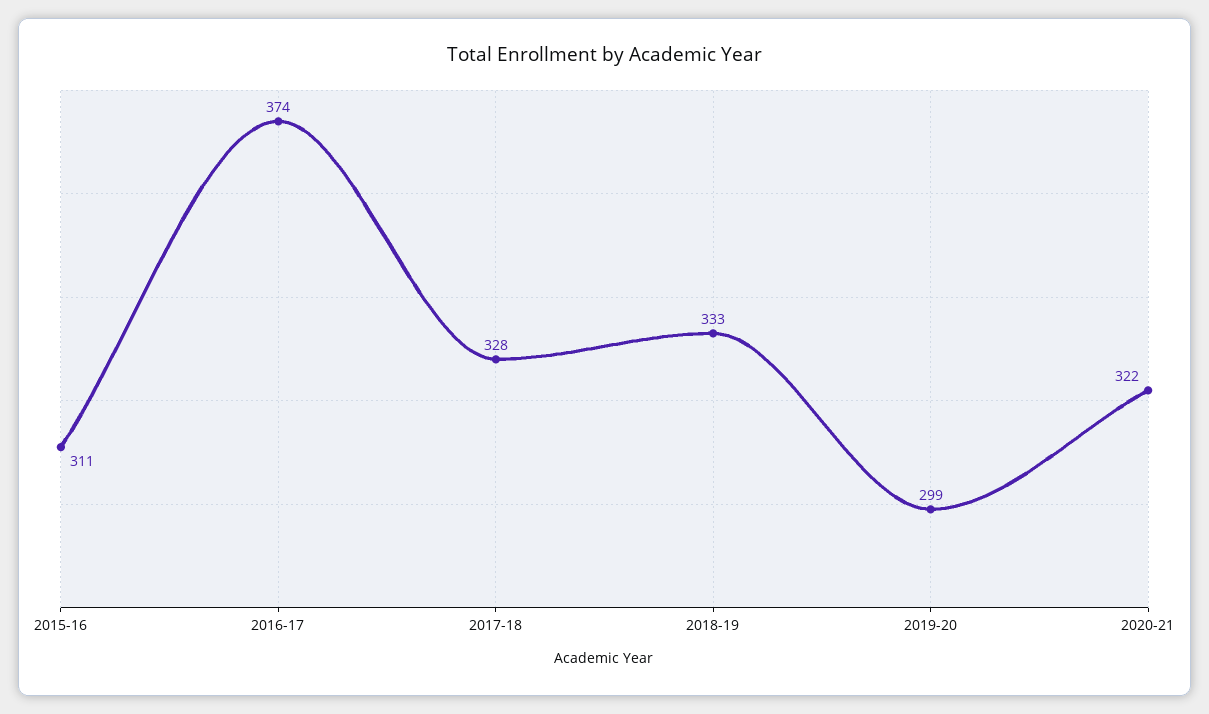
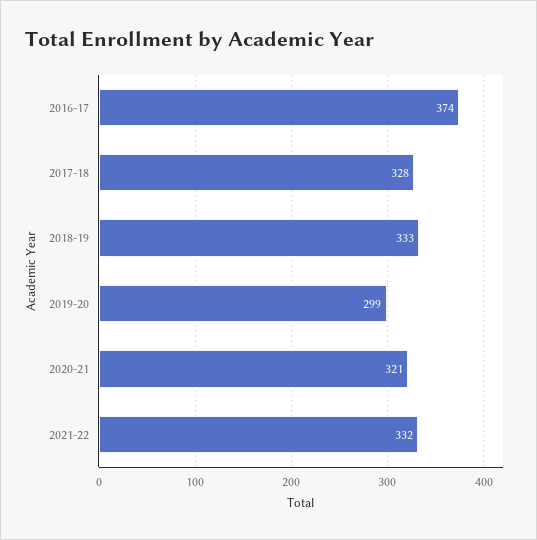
2015-16: 311 -> none
2020-21: 322 -> 321
2021-22: none -> 332

